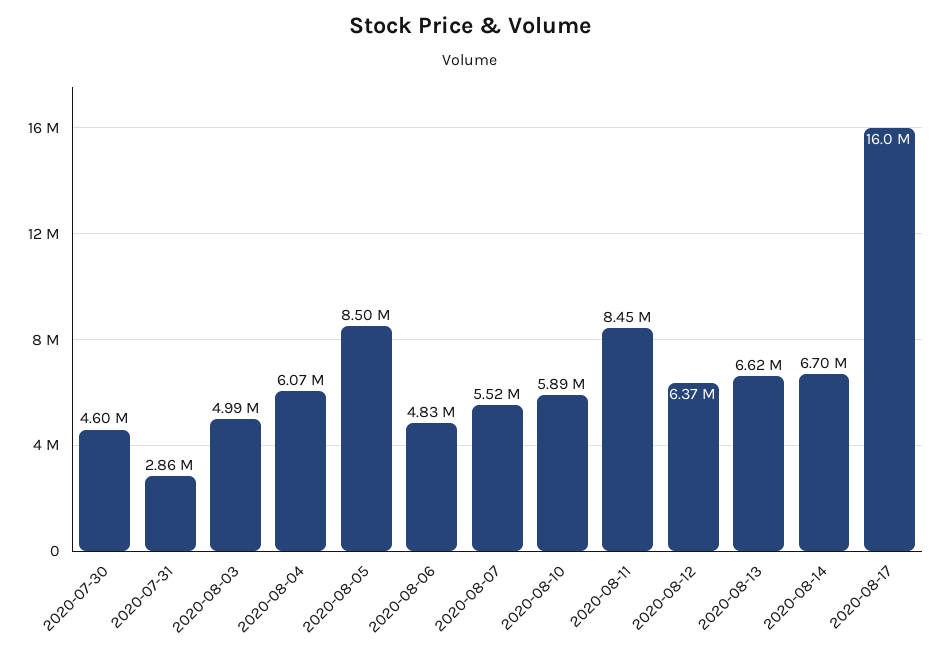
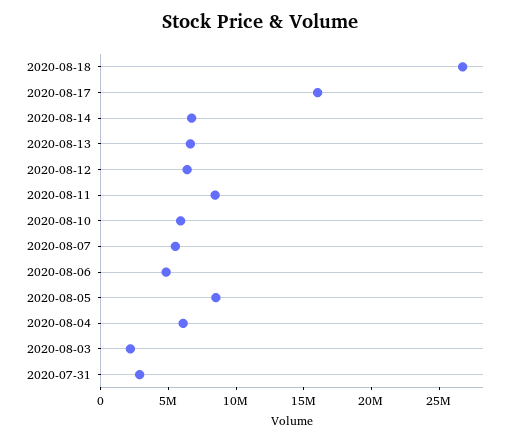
2020-07-30: 4600000 -> none
2020-08-03: 4990000 -> 2000000
2020-08-18: none -> 27000000

